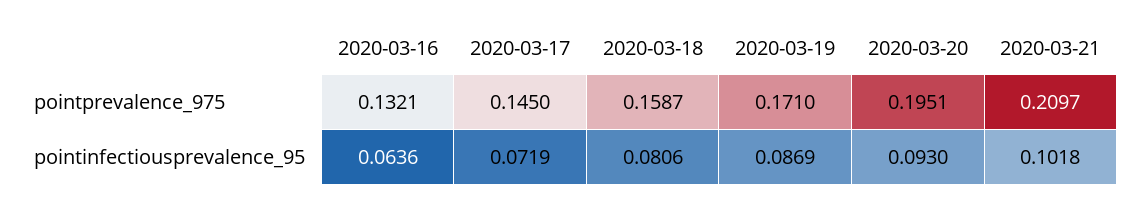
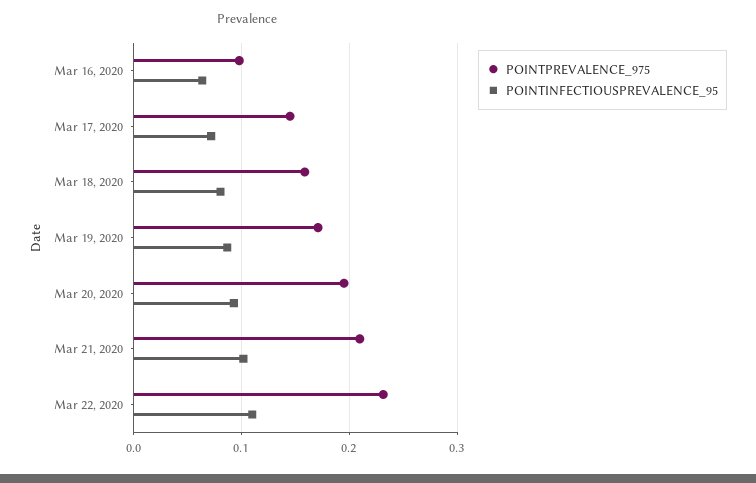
pointprevalence_975, 2020-03-16: 0.1321 -> 0.1
pointprevalence_975, Mar 22, 2020: none -> 0.23
pointinfectiousprevalence_95, Mar 22, 2020: none -> 0.11

